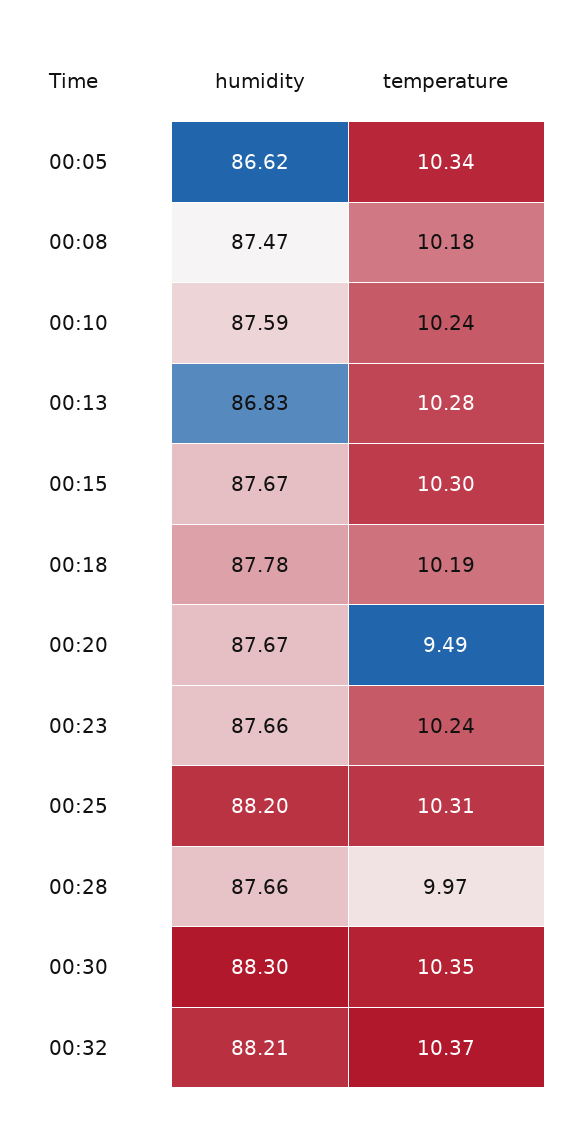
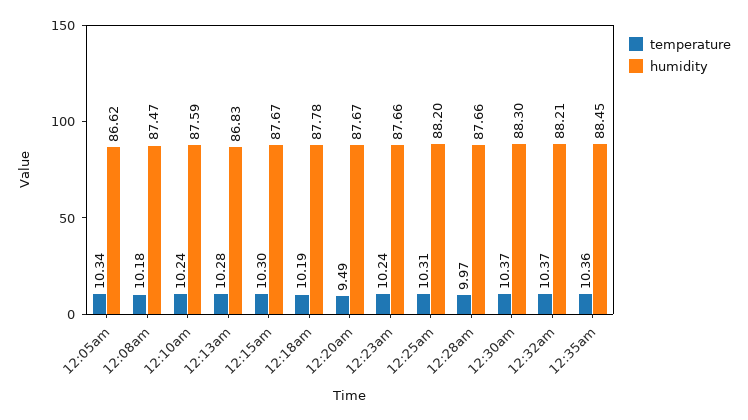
temperature, 00:30: 10.35 -> 10.37
temperature, 12:35am: none -> 10.36
humidity, 12:35am: none -> 88.45

